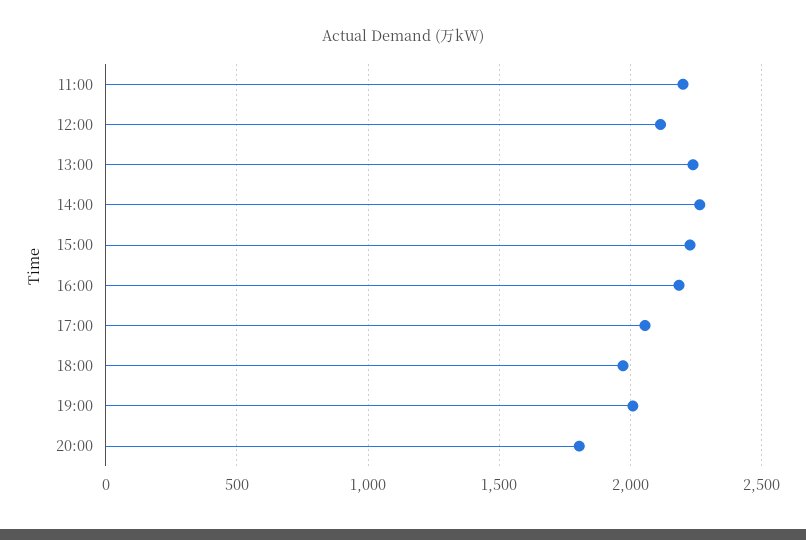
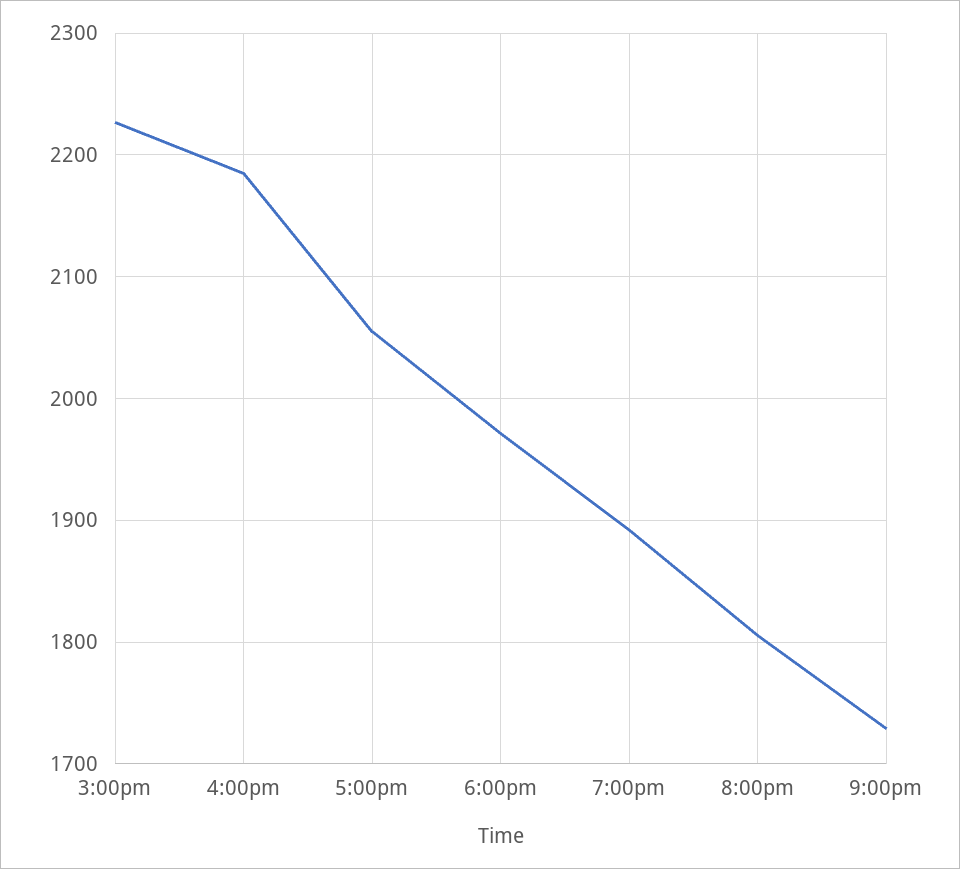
11:00: 2200 -> none
12:00: 2100 -> none
13:00: 2250 -> none
14:00: 2250 -> none
19:00: 2000 -> 1890
9:00pm: none -> 1730

